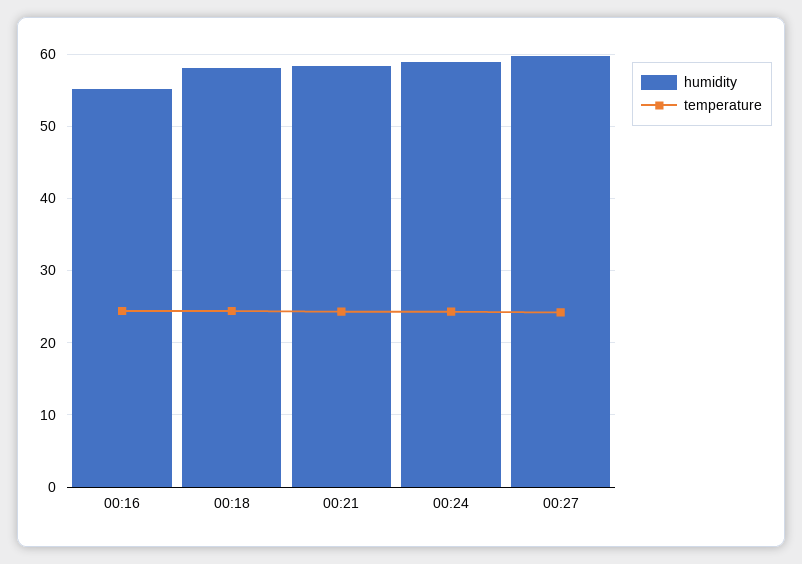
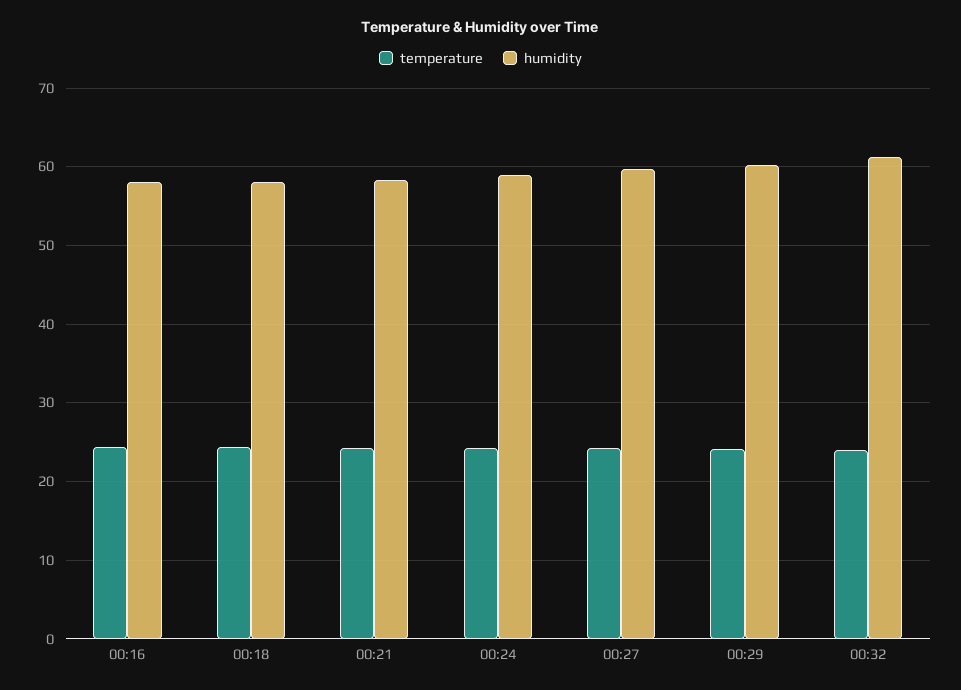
humidity, 00:16: 55 -> 58
temperature, 00:29: none -> 24
humidity, 00:29: none -> 60
temperature, 00:32: none -> 24
humidity, 00:32: none -> 61

